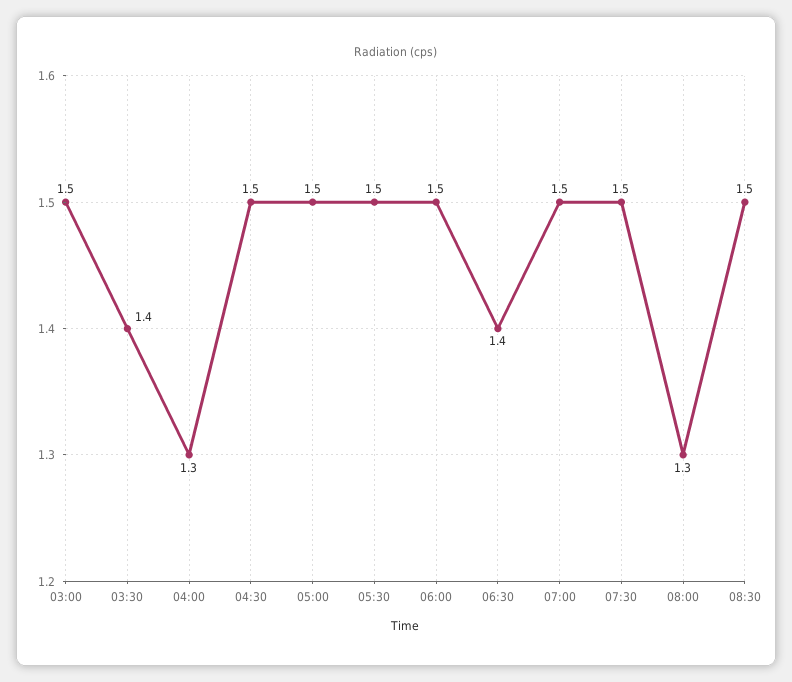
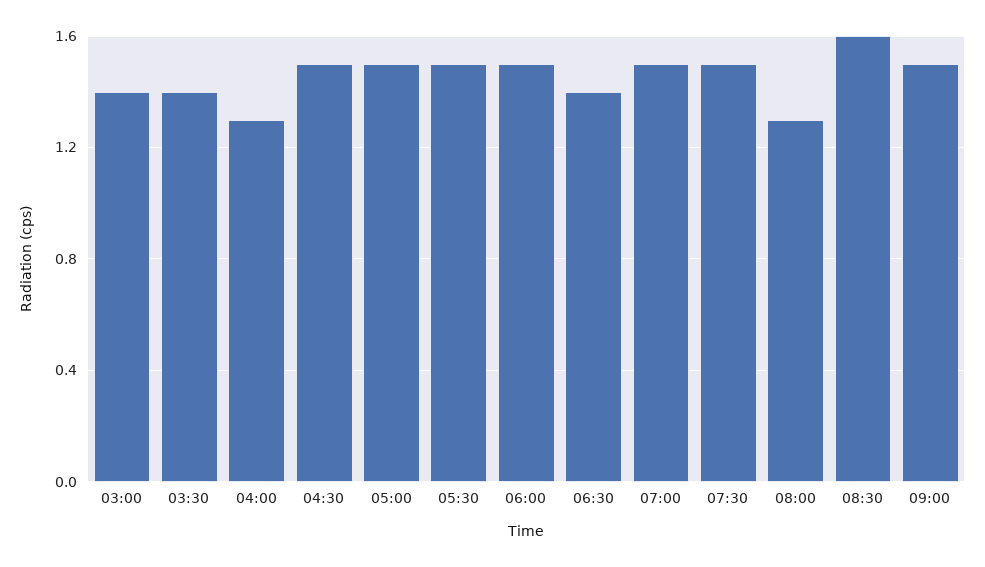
03:00: 1.5 -> 1.4
08:30: 1.5 -> 1.6
09:00: none -> 1.5

